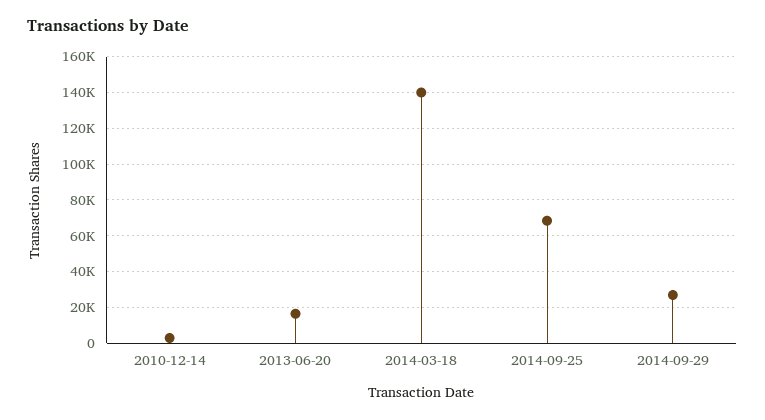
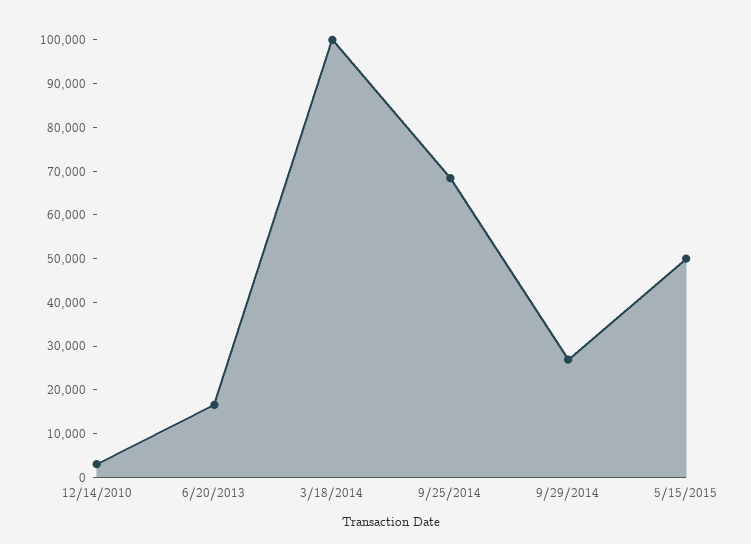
2014-03-18: 140000 -> 100000
5/15/2015: none -> 50000

